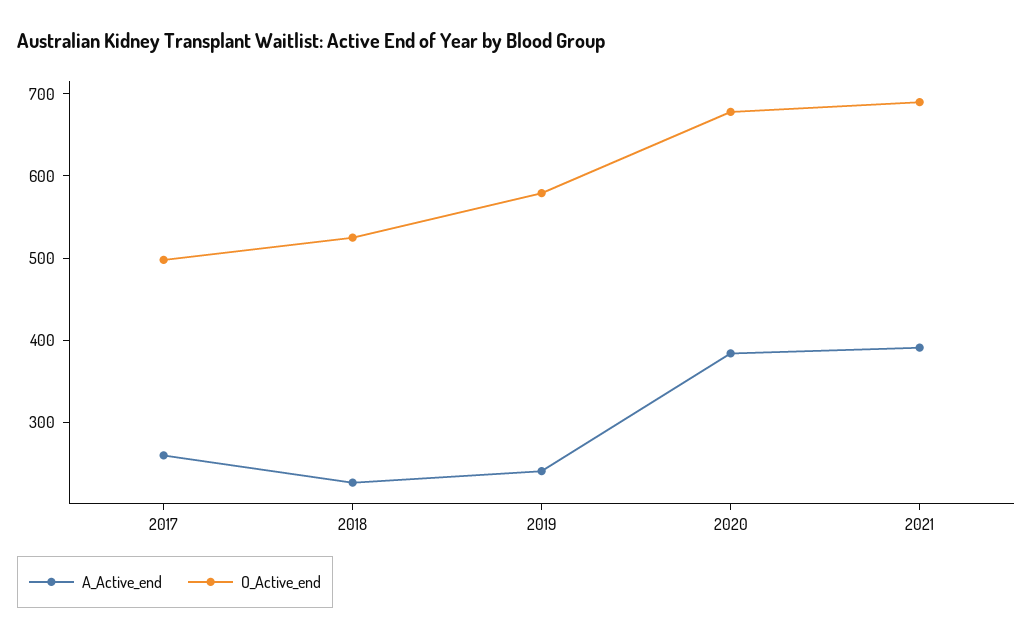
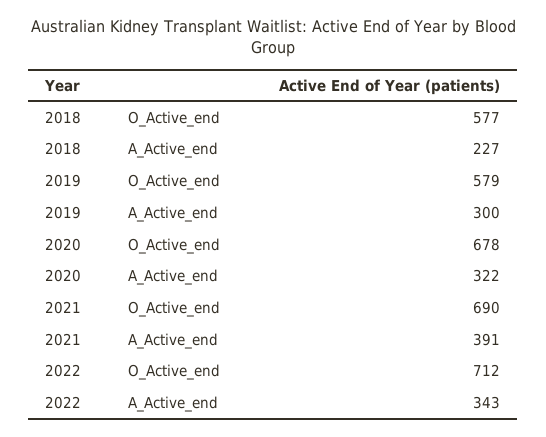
A_Active_end, 2017: 260 -> none
O_Active_end, 2017: 500 -> none
O_Active_end, 2018: 520 -> 577
A_Active_end, 2019: 240 -> 300
A_Active_end, 2020: 380 -> 322
O_Active_end, 2022: none -> 712
A_Active_end, 2022: none -> 343

